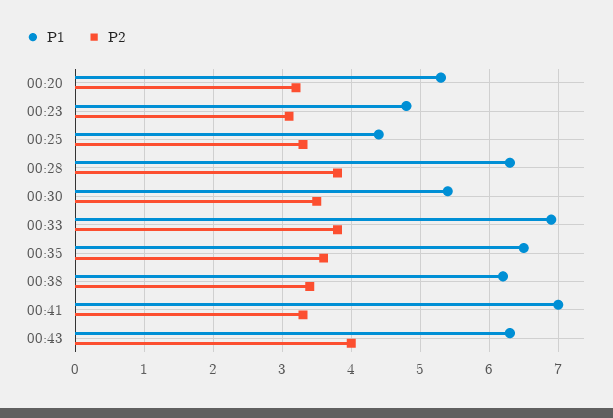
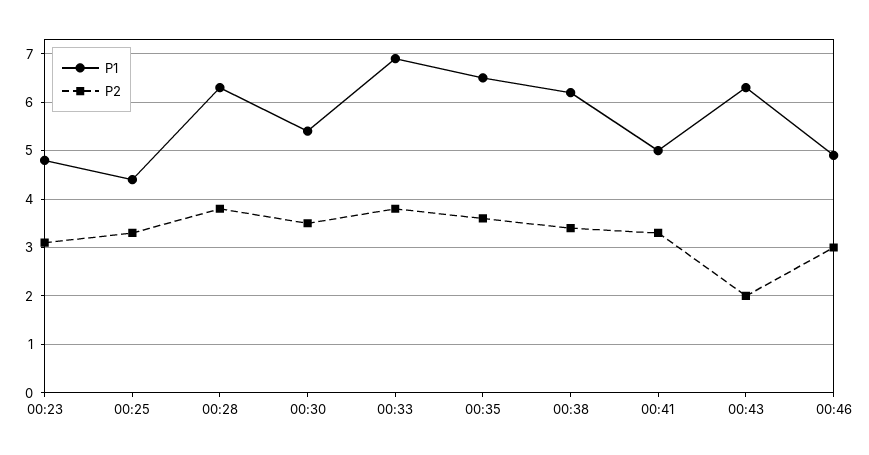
P1, 00:20: 5.3 -> none
P2, 00:20: 3.2 -> none
P1, 00:41: 7 -> 5
P2, 00:43: 4 -> 2
P1, 00:46: none -> 5
P2, 00:46: none -> 3

